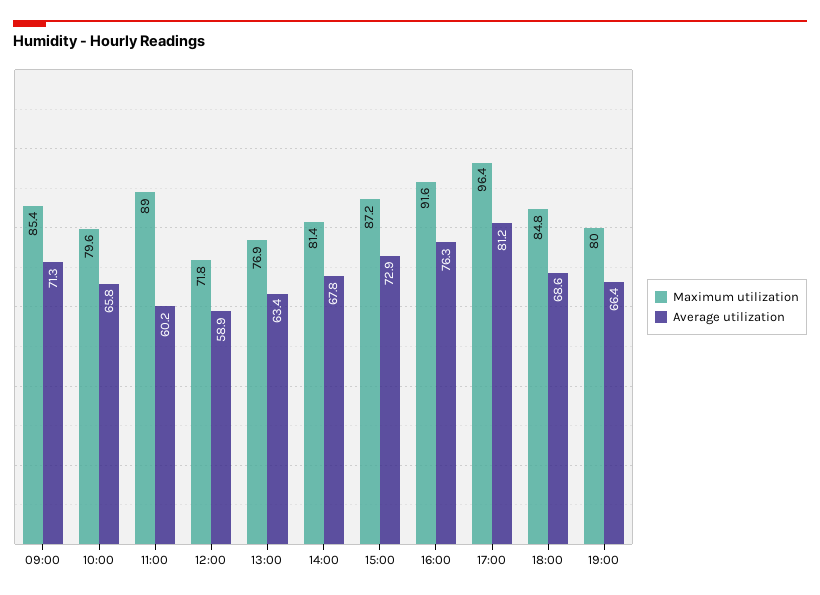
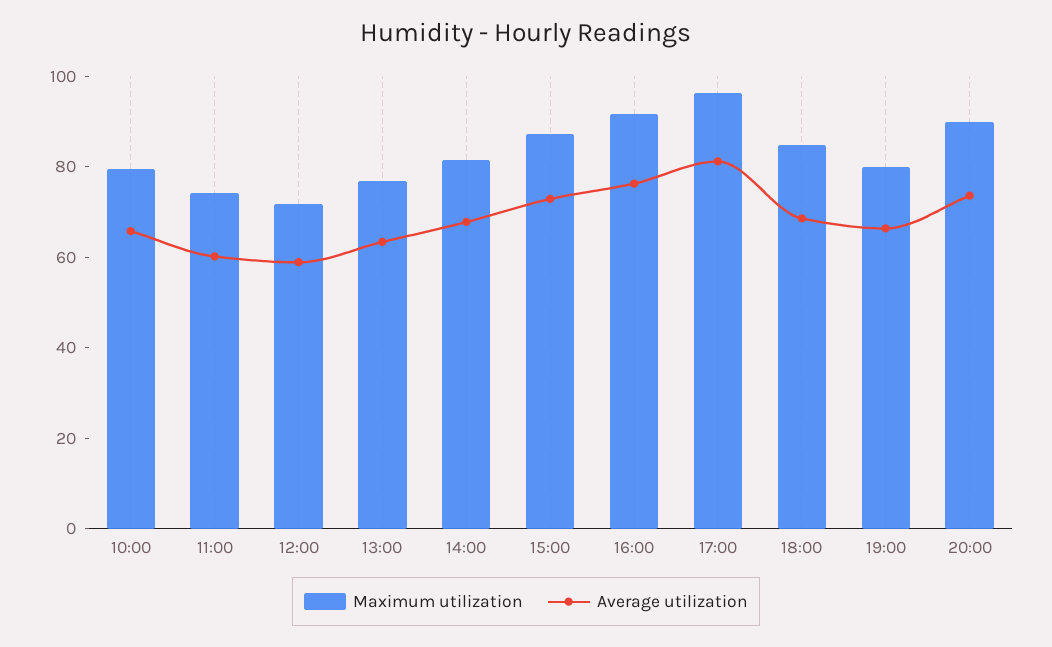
Maximum utilization, 09:00: 85.4 -> none
Average utilization, 09:00: 71.3 -> none
Maximum utilization, 11:00: 89 -> 75
Maximum utilization, 20:00: none -> 90
Average utilization, 20:00: none -> 75

